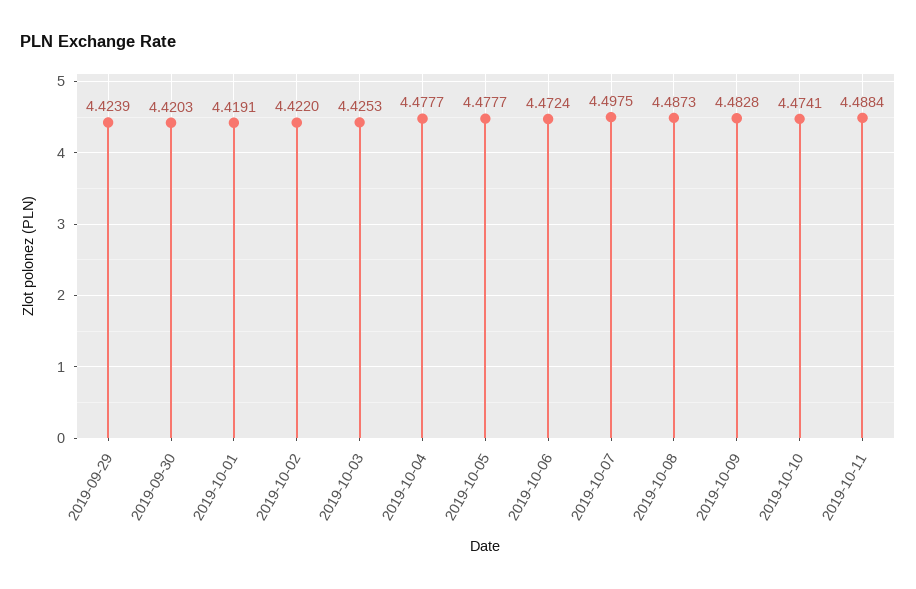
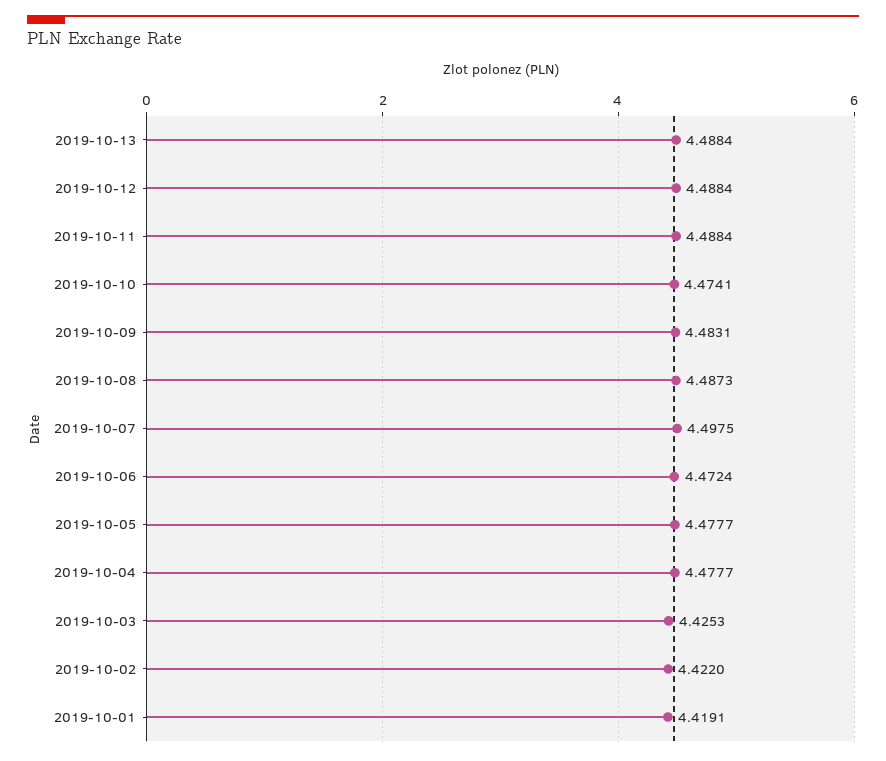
2019-09-29: 4.4239 -> none
2019-09-30: 4.4203 -> none
2019-10-09: 4.4828 -> 4.4831
2019-10-13: none -> 4.4884
2019-10-12: none -> 4.4884

